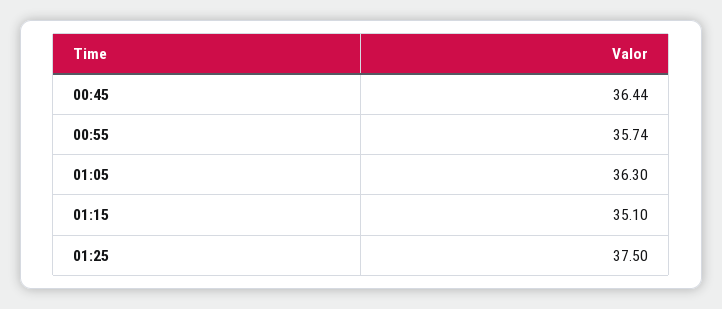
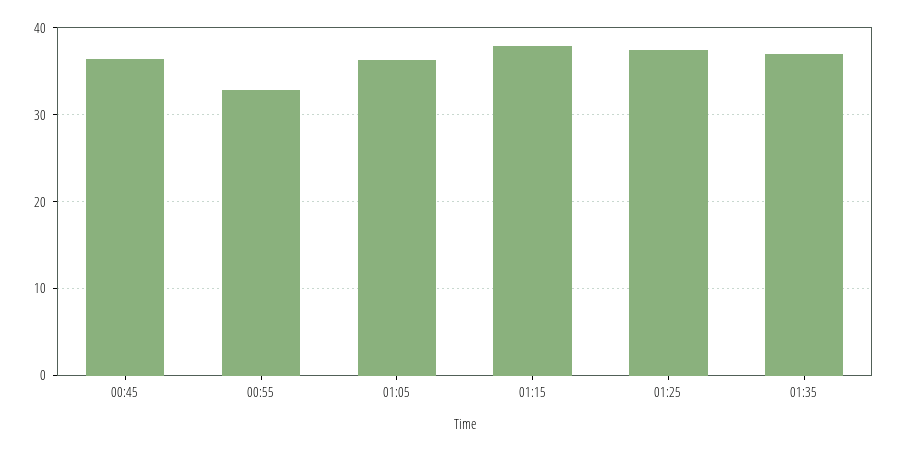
00:55: 35.74 -> 33
01:15: 35.1 -> 38
01:35: none -> 37

